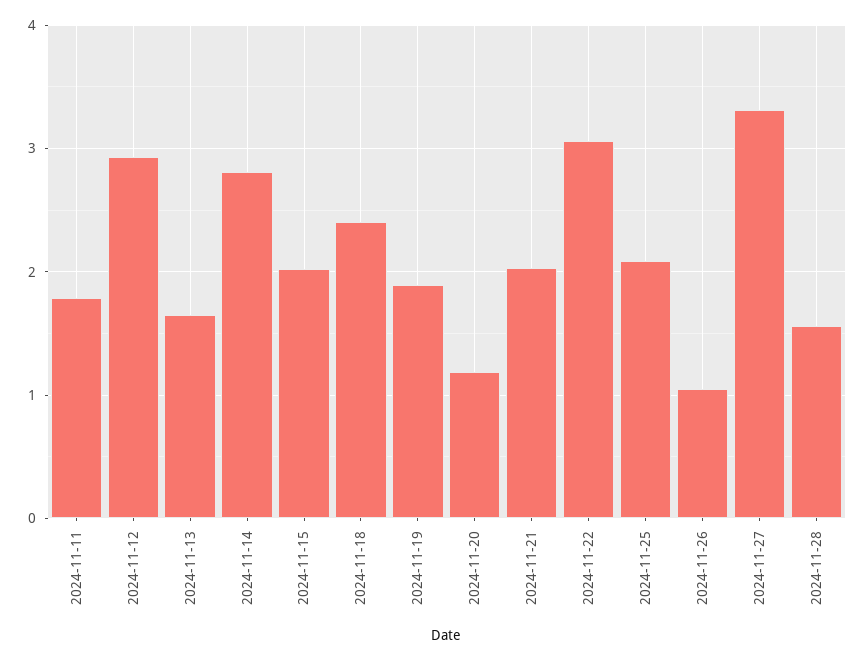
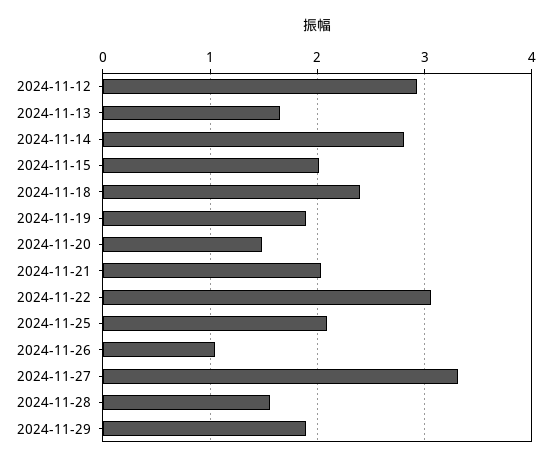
2024-11-11: 1.8 -> none
2024-11-20: 1.2 -> 1.5
2024-11-29: none -> 1.9

